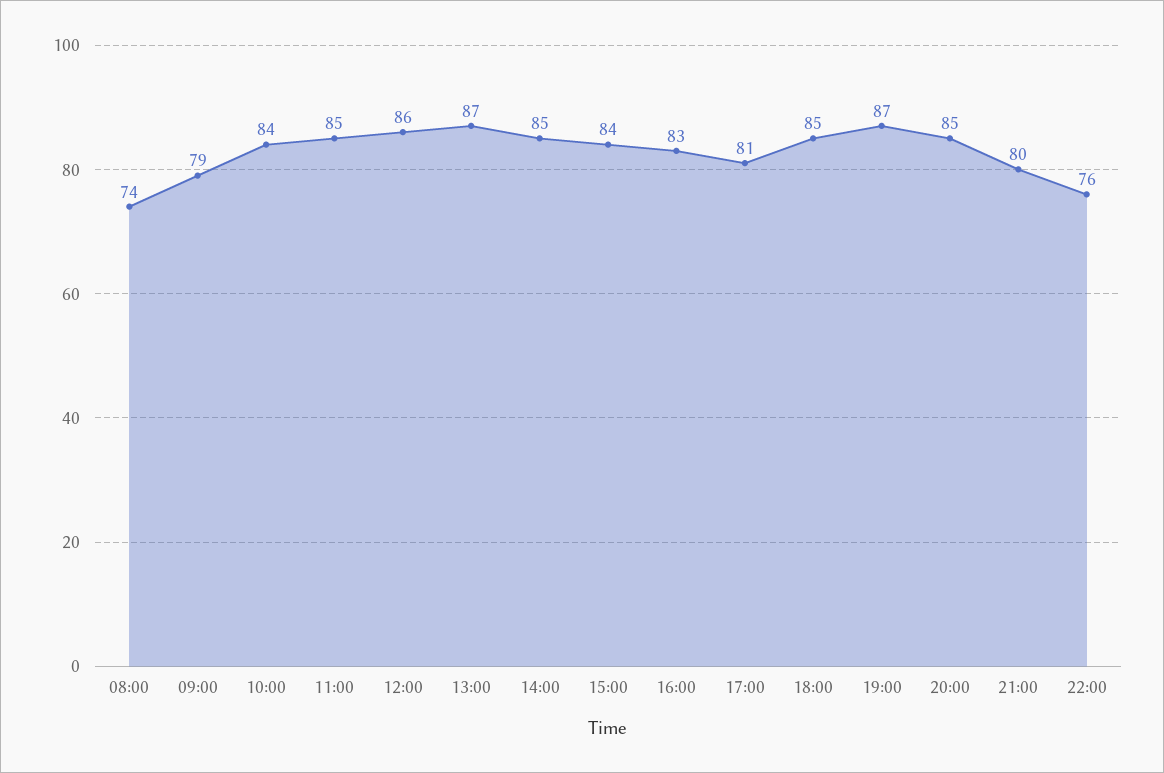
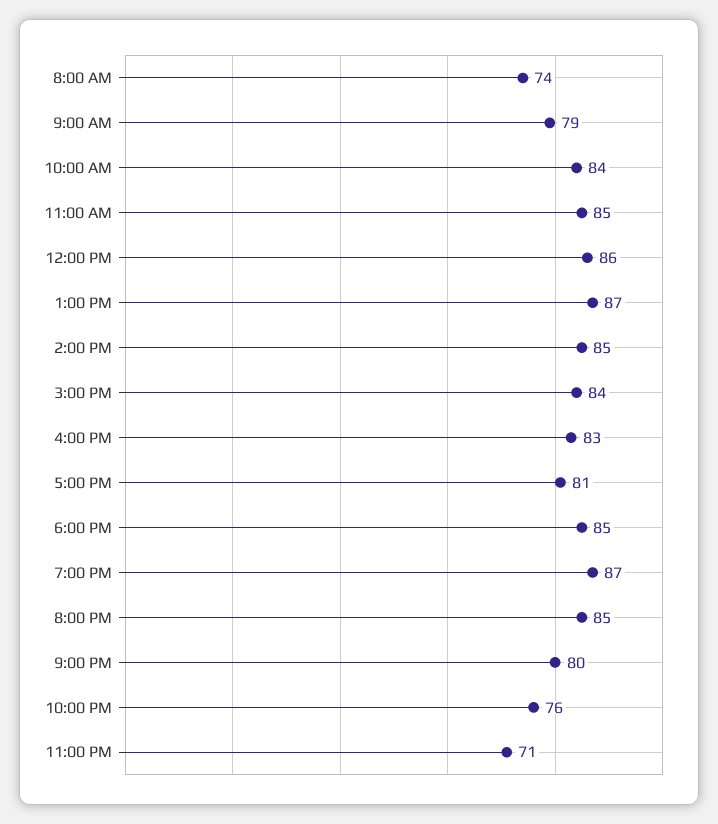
11:00 PM: none -> 71

